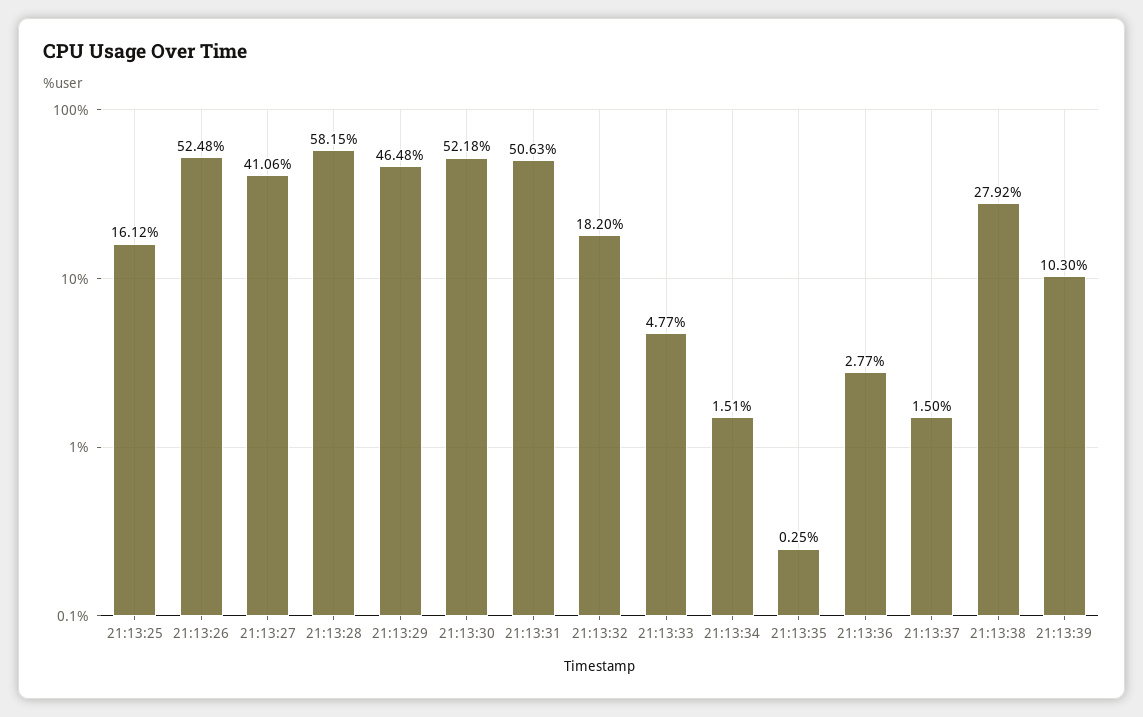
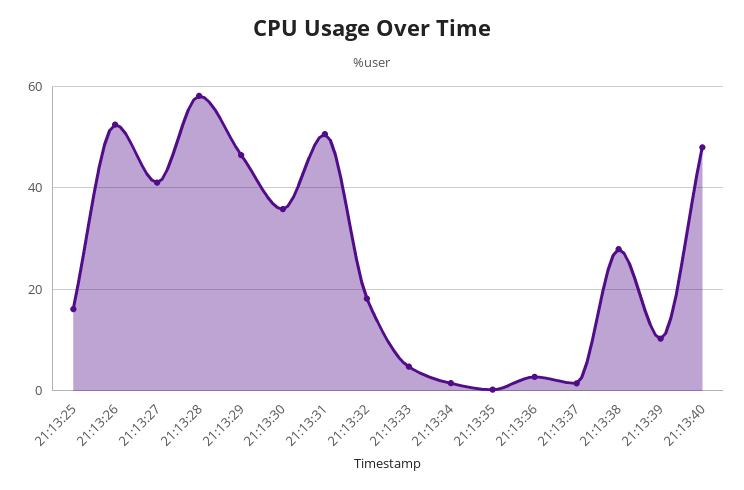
21:13:30: 52.18 -> 36
21:13:40: none -> 48

